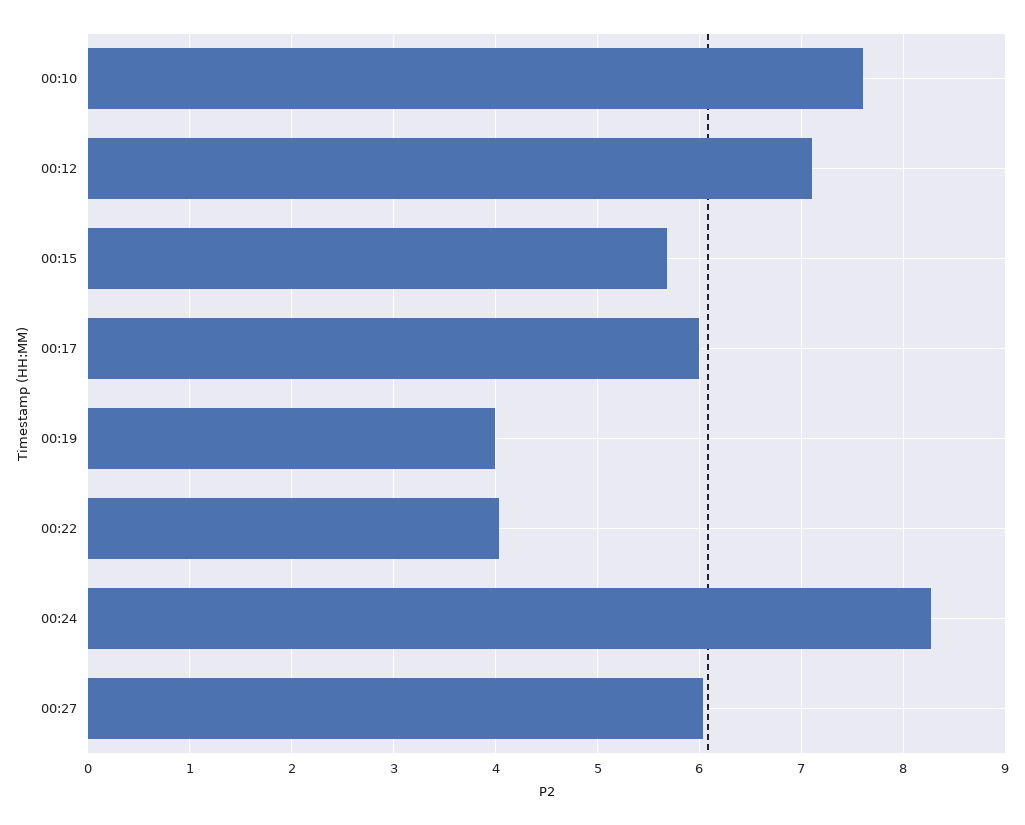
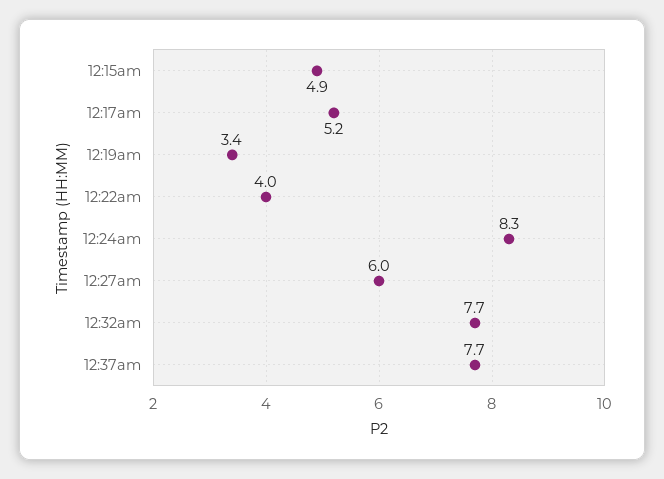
00:10: 7.6 -> none
00:12: 7.1 -> none
00:15: 5.7 -> 4.9
00:17: 6 -> 5.2
00:19: 4 -> 3.4
12:32am: none -> 7.7
12:37am: none -> 7.7

